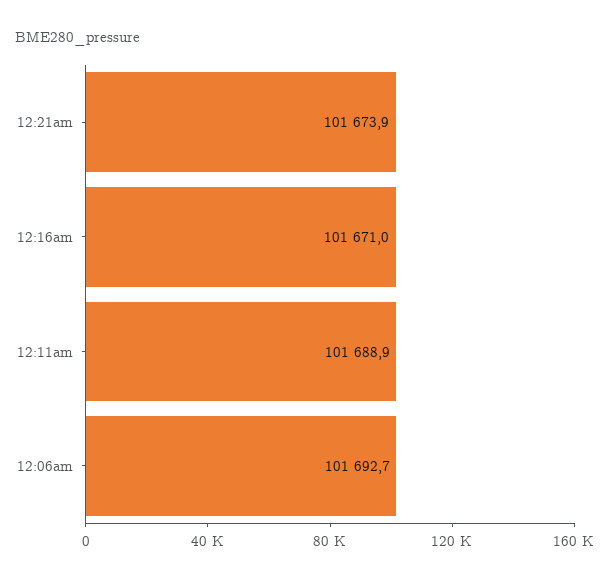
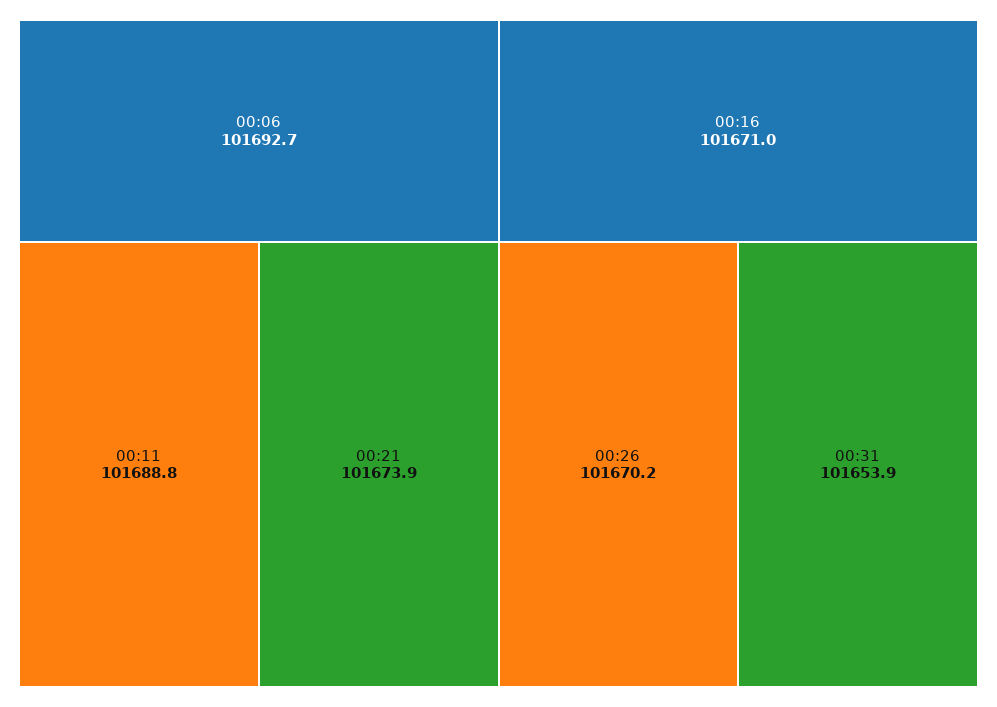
12:11am: 101688.9 -> 101688.8
00:26: none -> 101670.2
00:31: none -> 101653.9

